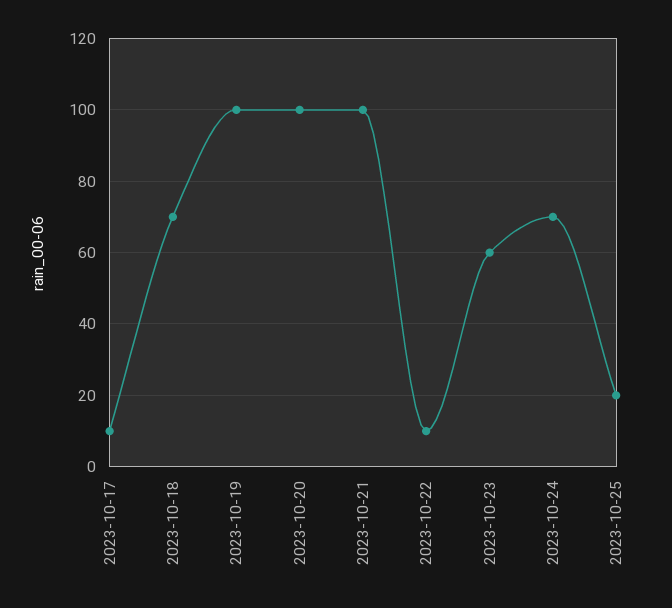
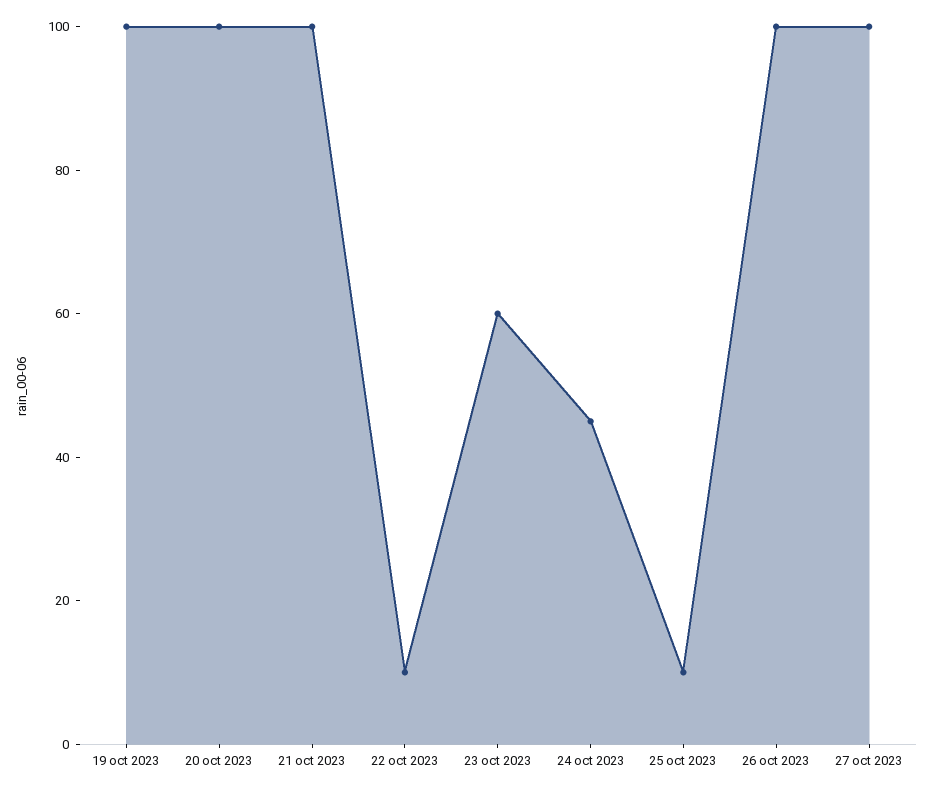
2023-10-17: 10 -> none
2023-10-18: 70 -> none
2023-10-24: 70 -> 45
2023-10-25: 20 -> 10
26 oct 2023: none -> 100
27 oct 2023: none -> 100

